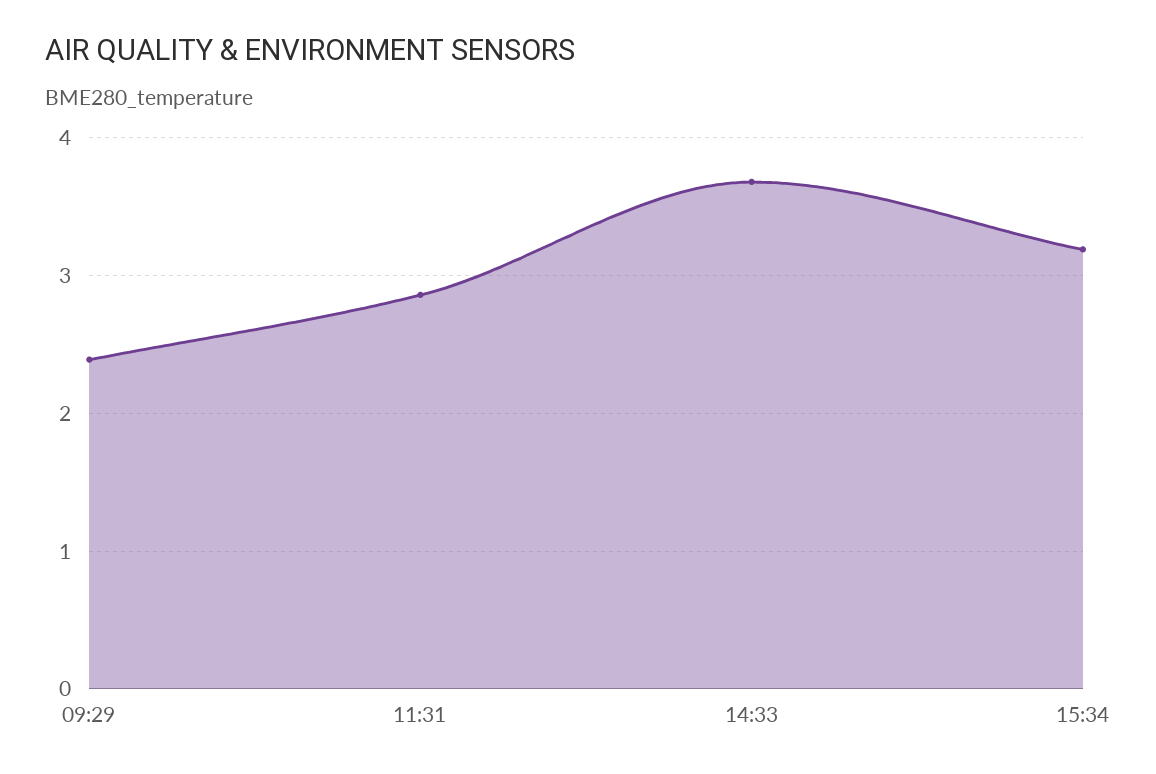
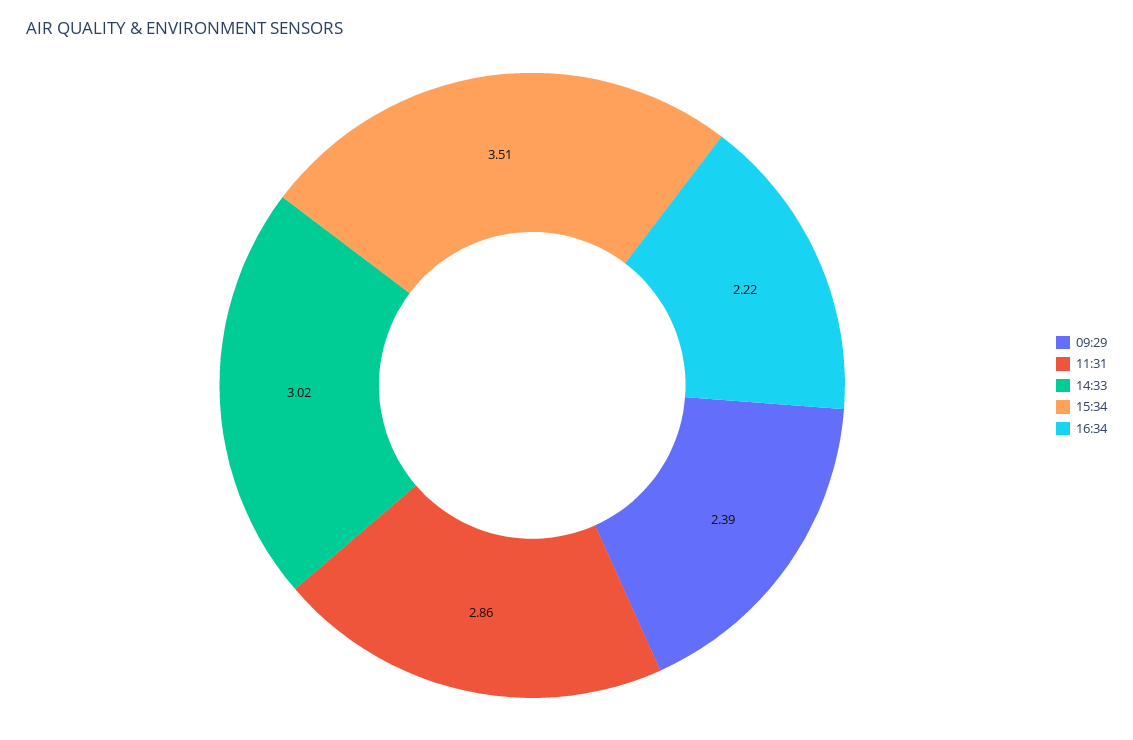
14:33: 3.7 -> 3.02
15:34: 3.2 -> 3.51
16:34: none -> 2.22

